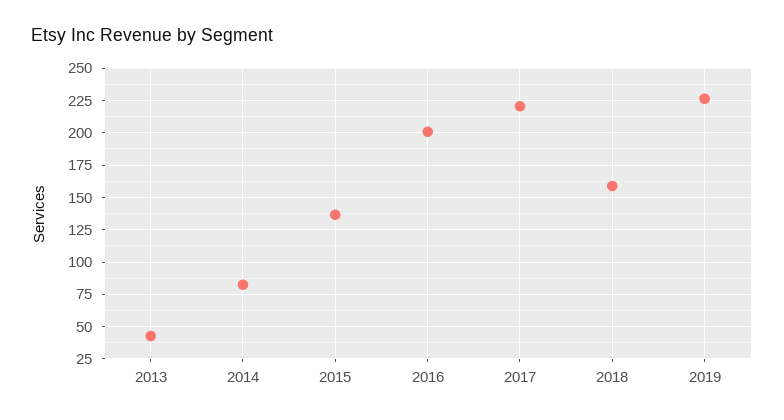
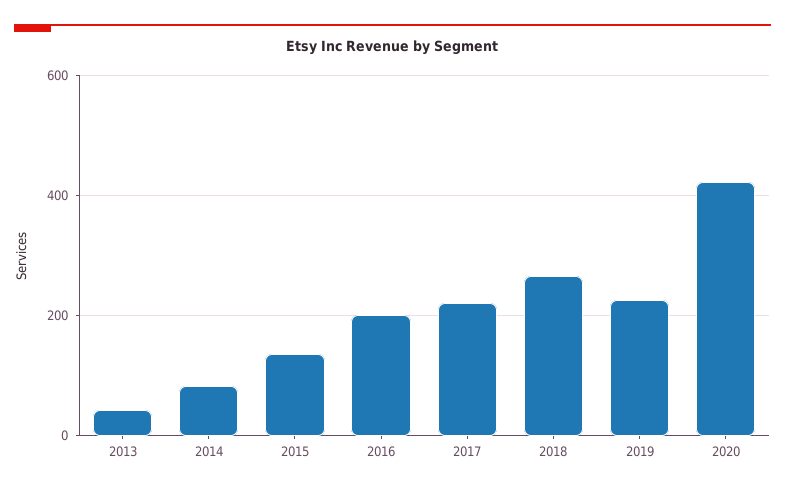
2018: 160 -> 260
2020: none -> 420

